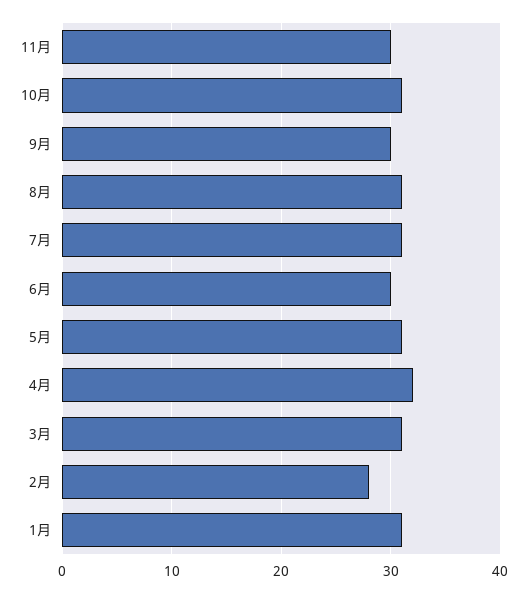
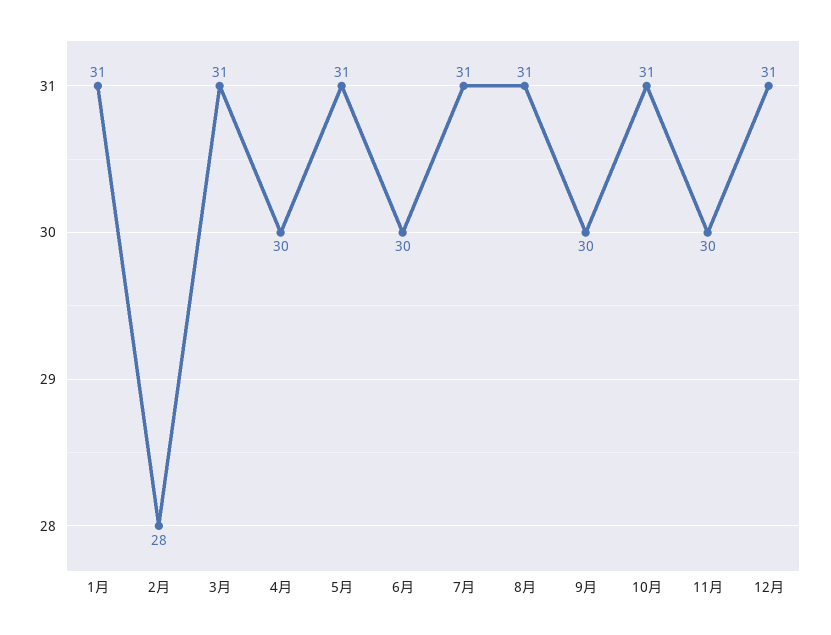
4月: 32 -> 30
12月: none -> 31

